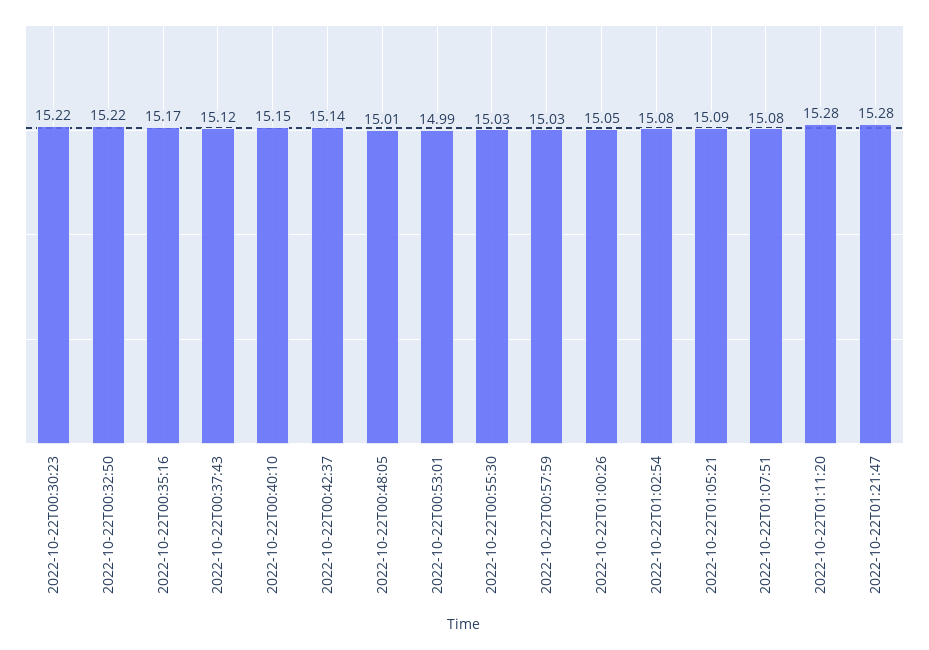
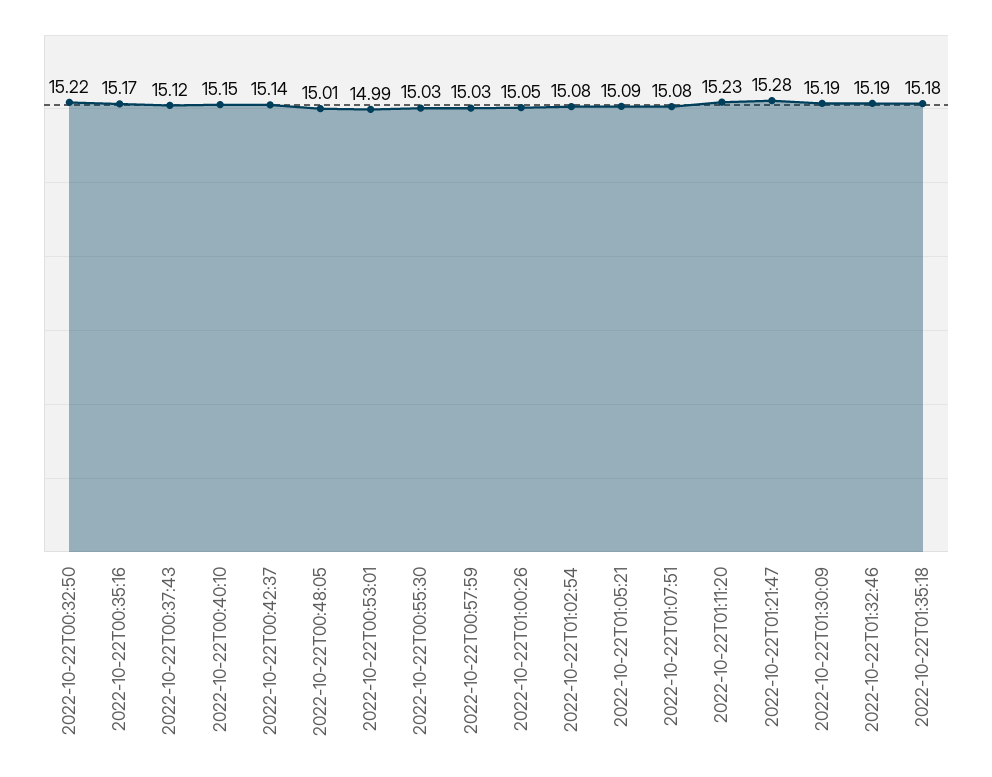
2022-10-22T00:30:23: 15.22 -> none
2022-10-22T01:11:20: 15.28 -> 15.23
2022-10-22T01:30:09: none -> 15.19
2022-10-22T01:32:46: none -> 15.19
2022-10-22T01:35:18: none -> 15.18

